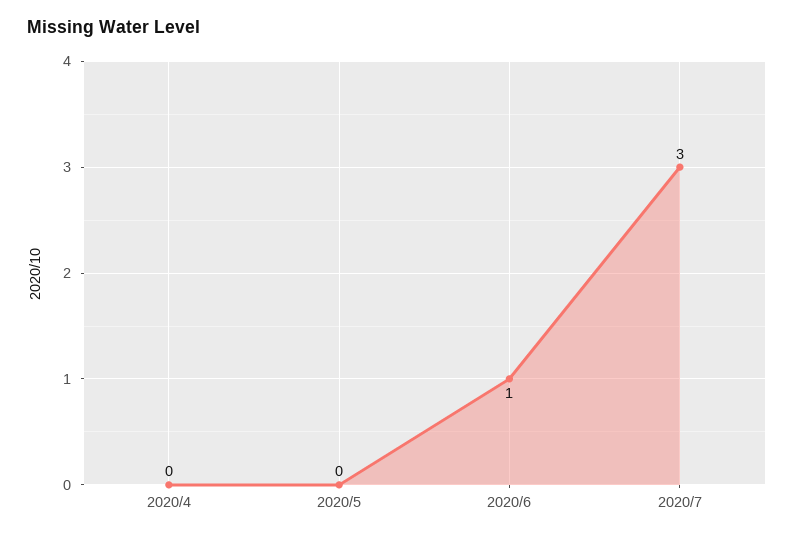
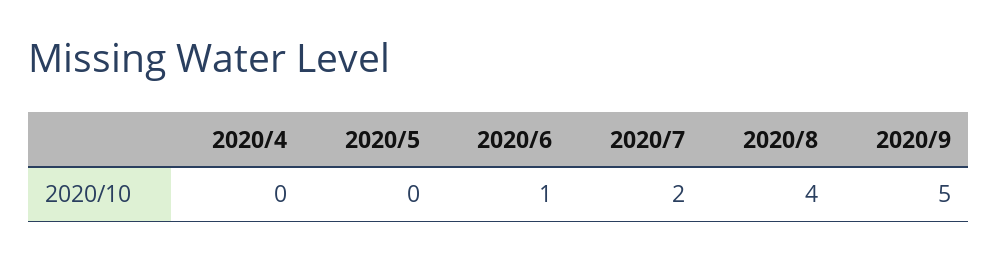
2020/7: 3 -> 2
2020/8: none -> 4
2020/9: none -> 5

